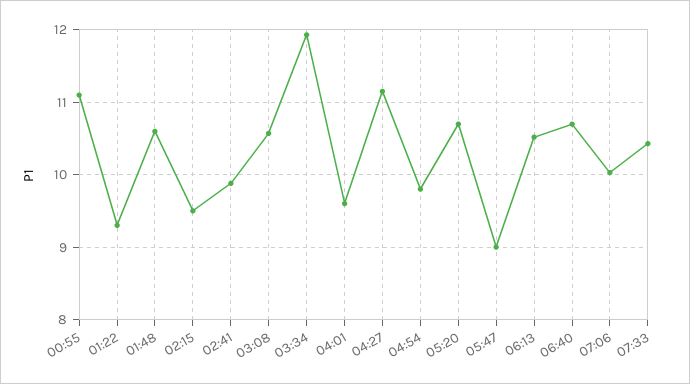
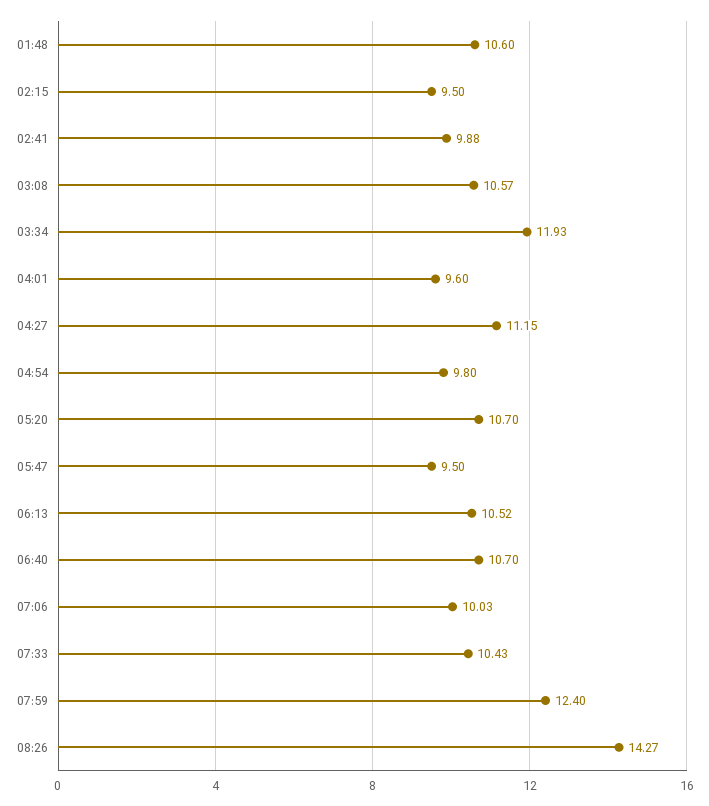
00:55: 11.1 -> none
01:22: 9.3 -> none
05:47: 9 -> 9.5
07:59: none -> 12.4
08:26: none -> 14.27

